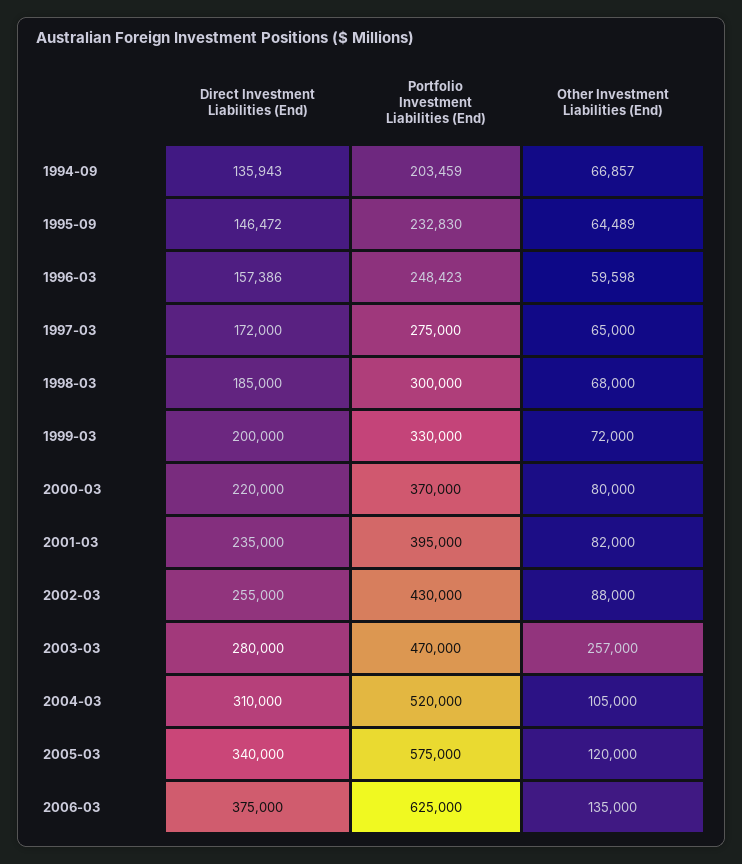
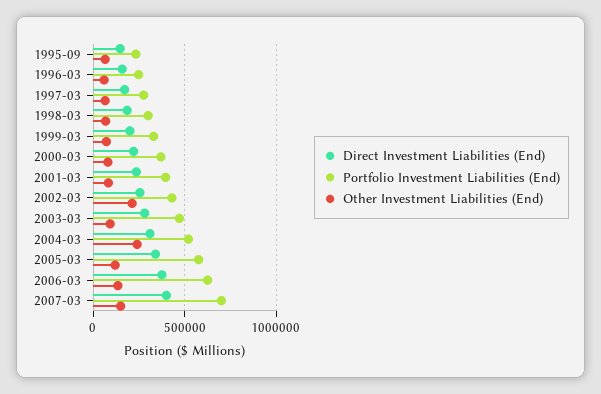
Direct Investment Liabilities (End), 1994-09: 135943 -> none
Portfolio Investment Liabilities (End), 1994-09: 203459 -> none
Other Investment Liabilities (End), 1994-09: 66857 -> none
Other Investment Liabilities (End), 2002-03: 88000 -> 200000
Other Investment Liabilities (End), 2003-03: 257000 -> 100000
Other Investment Liabilities (End), 2004-03: 105000 -> 250000
Direct Investment Liabilities (End), 2007-03: none -> 400000
Portfolio Investment Liabilities (End), 2007-03: none -> 700000
Other Investment Liabilities (End), 2007-03: none -> 150000

